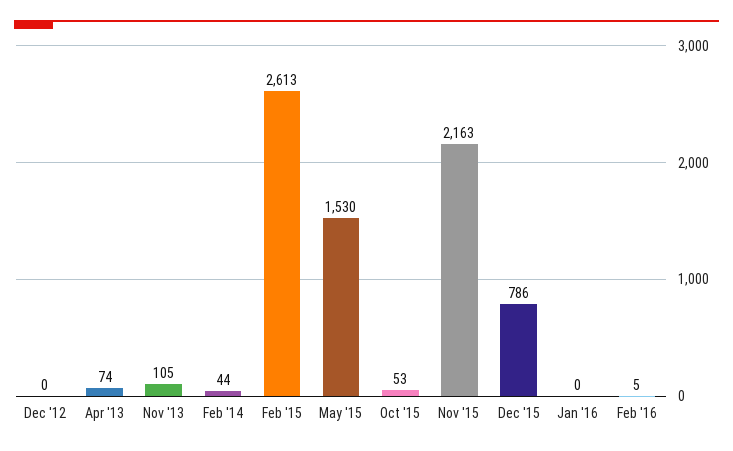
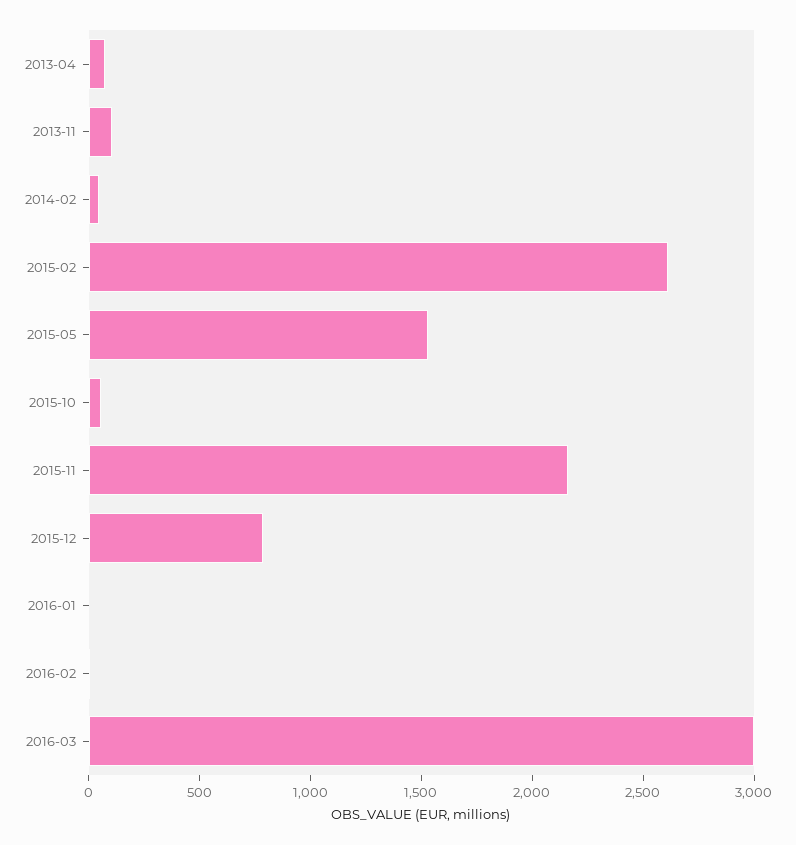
Dec '12: 0 -> none
2016-03: none -> 3000

